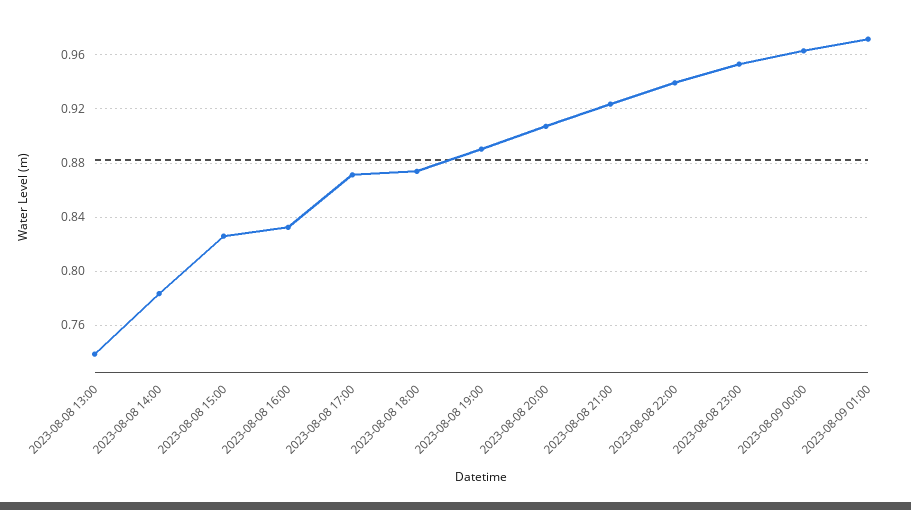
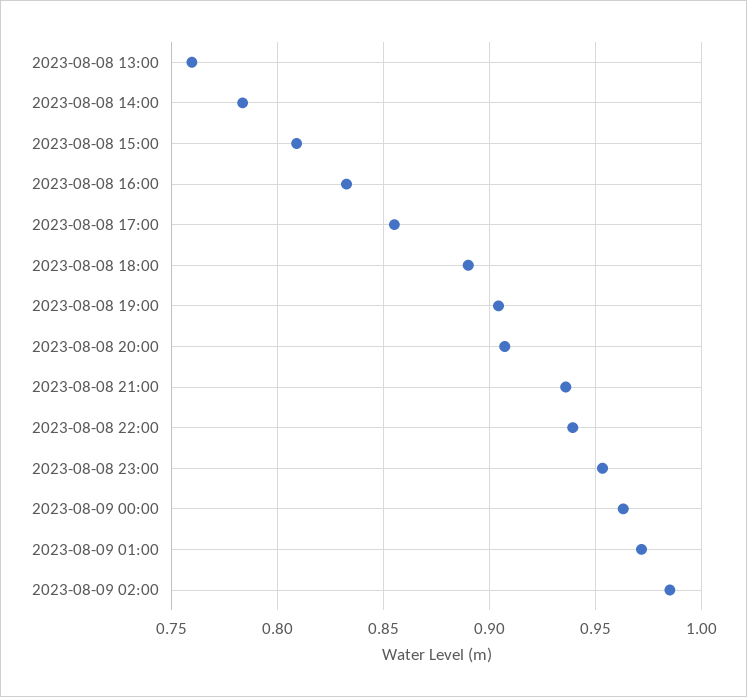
2023-08-08 13:00: 0.74 -> 0.76
2023-08-08 15:00: 0.825 -> 0.81
2023-08-08 17:00: 0.87 -> 0.855
2023-08-08 18:00: 0.875 -> 0.89
2023-08-08 19:00: 0.89 -> 0.905
2023-08-08 21:00: 0.925 -> 0.935
2023-08-09 02:00: none -> 0.985

